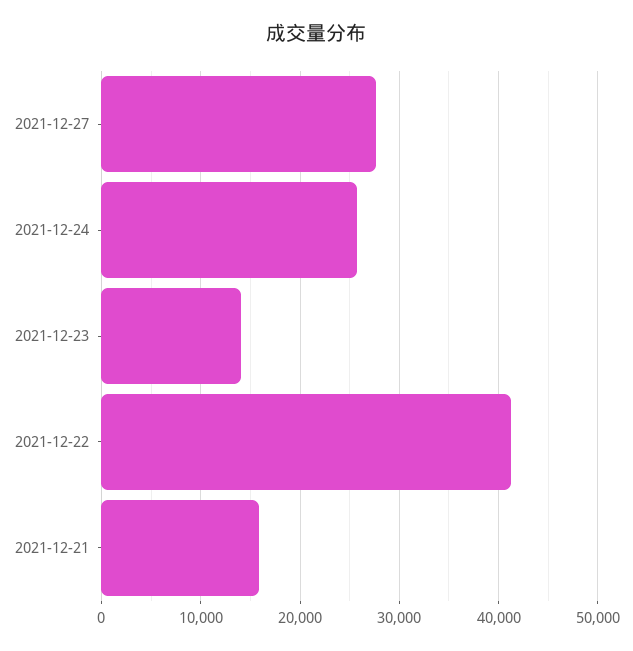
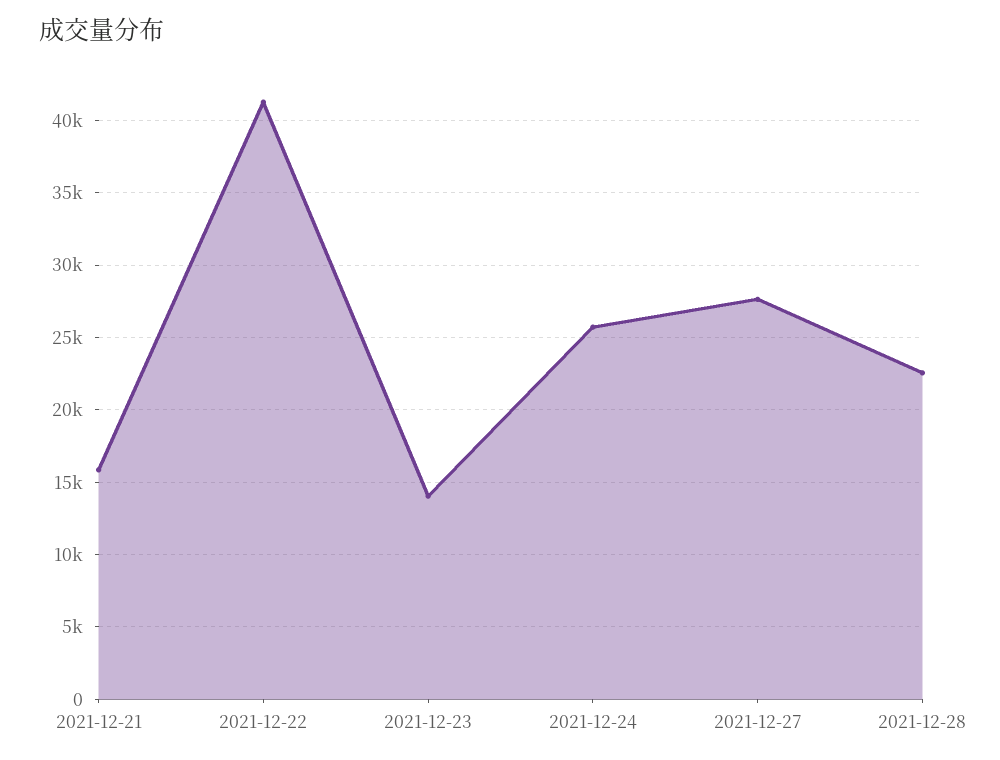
2021-12-28: none -> 22500

